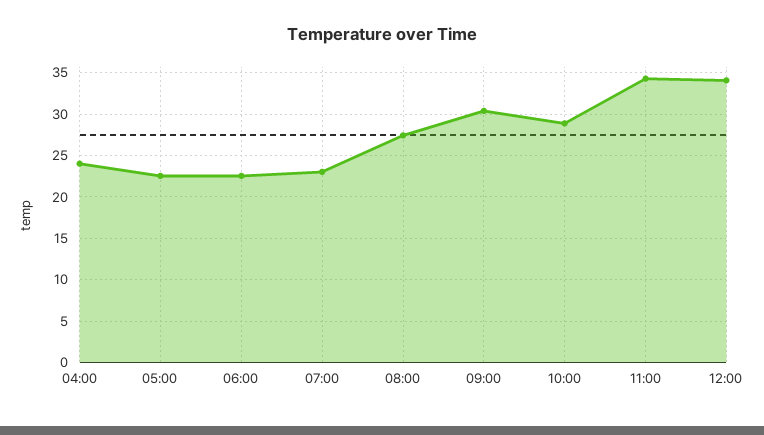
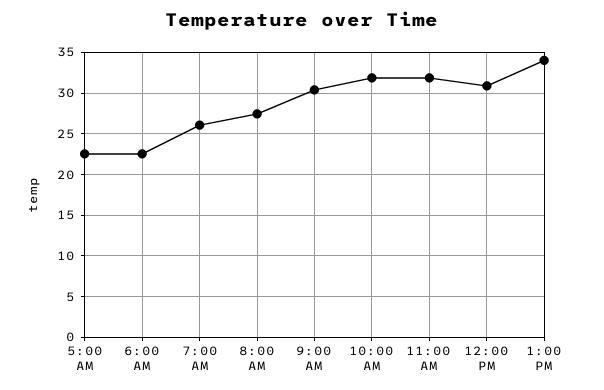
04:00: 24 -> none
07:00: 23 -> 26
10:00: 29 -> 32
11:00: 34 -> 32
12:00: 34 -> 31
1:00 PM: none -> 34

